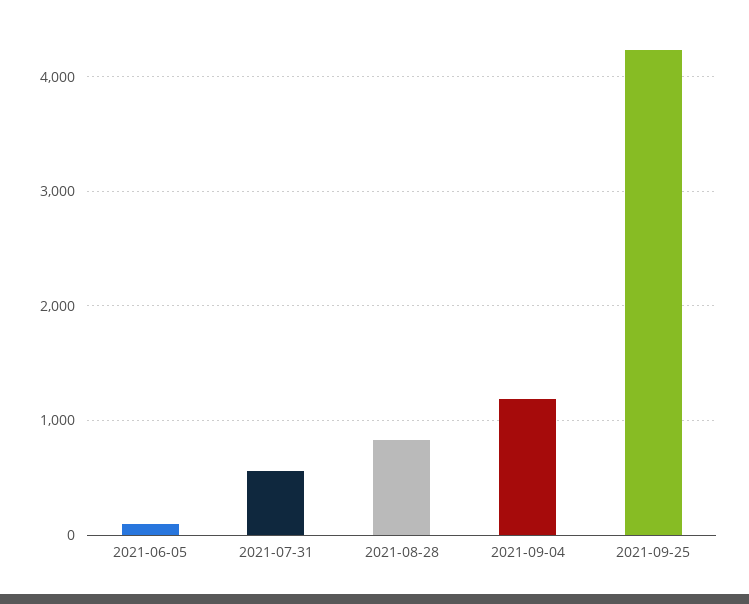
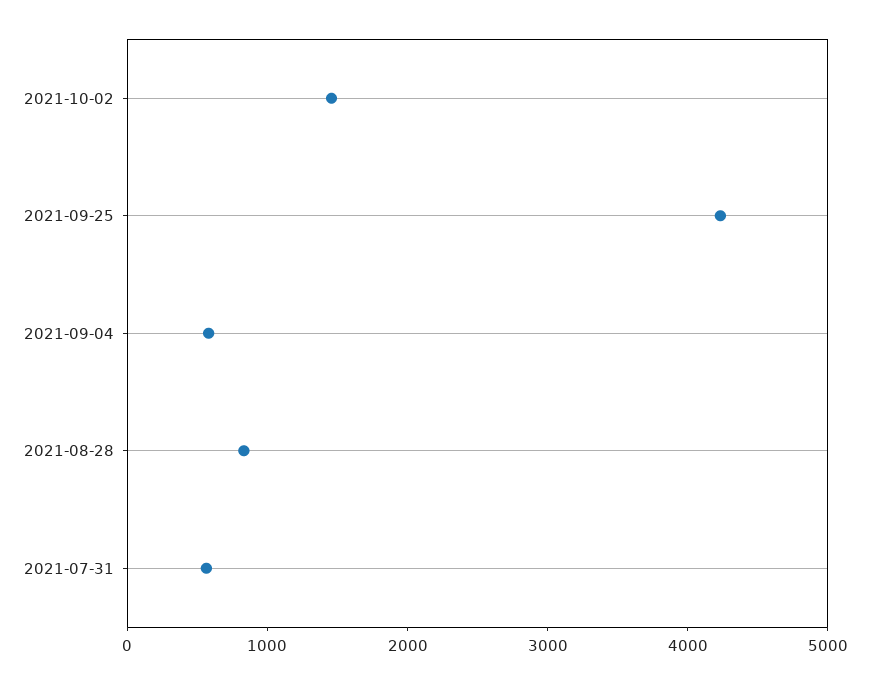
2021-06-05: 100 -> none
2021-09-04: 1200 -> 600
2021-10-02: none -> 1400

